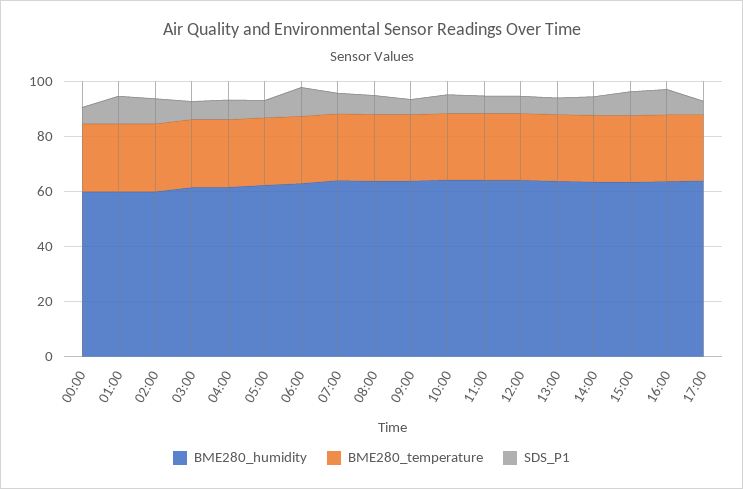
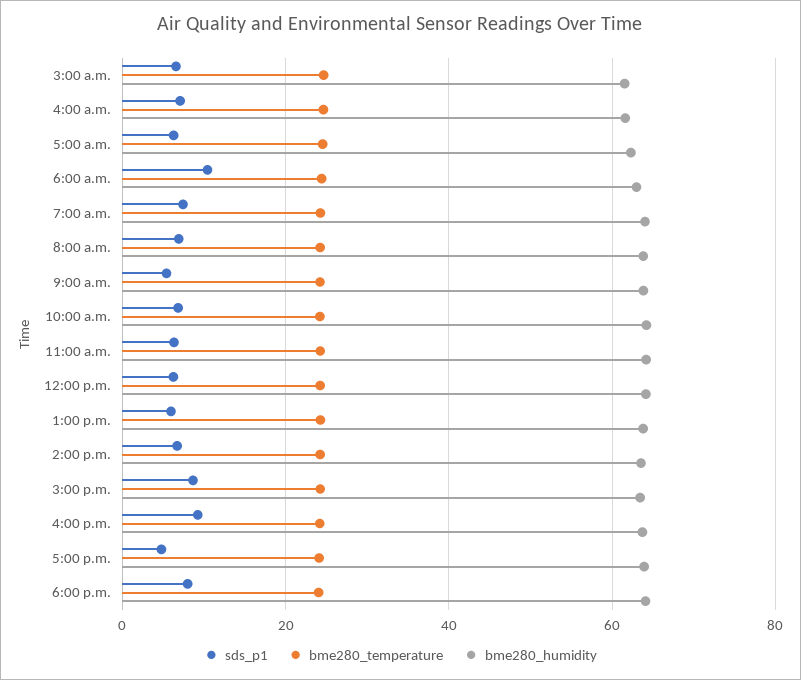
BME280_humidity, 00:00: 60 -> none
BME280_temperature, 00:00: 25 -> none
SDS_P1, 00:00: 5 -> none
BME280_humidity, 01:00: 60 -> none
BME280_temperature, 01:00: 25 -> none
SDS_P1, 01:00: 10 -> none
BME280_humidity, 02:00: 60 -> none
BME280_temperature, 02:00: 25 -> none
SDS_P1, 02:00: 10 -> none
SDS_P1, 6:00 p.m.: none -> 8
BME280_temperature, 6:00 p.m.: none -> 24
BME280_humidity, 6:00 p.m.: none -> 64

